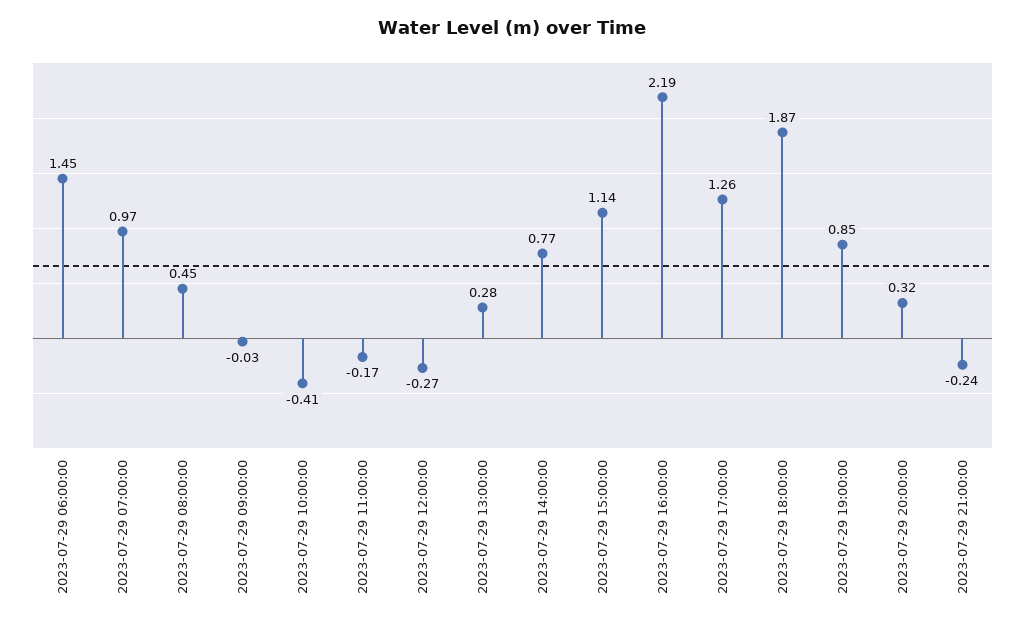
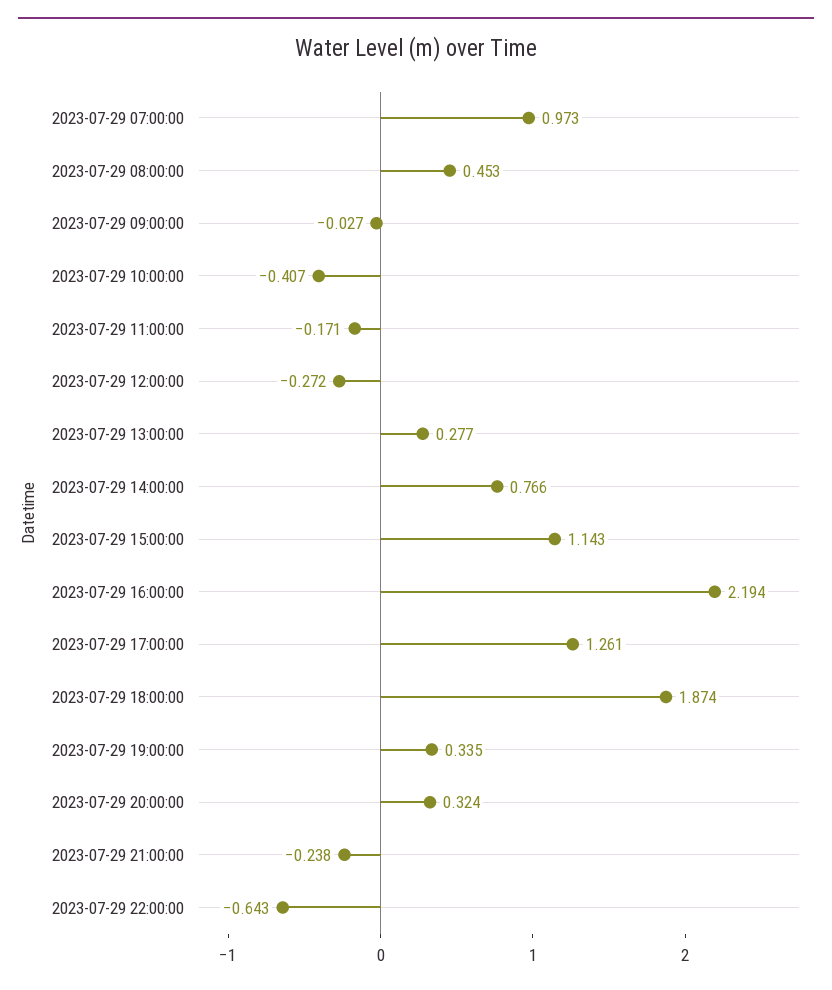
2023-07-29 06:00:00: 1.45 -> none
2023-07-29 19:00:00: 0.85 -> 0.335
2023-07-29 22:00:00: none -> -0.643

